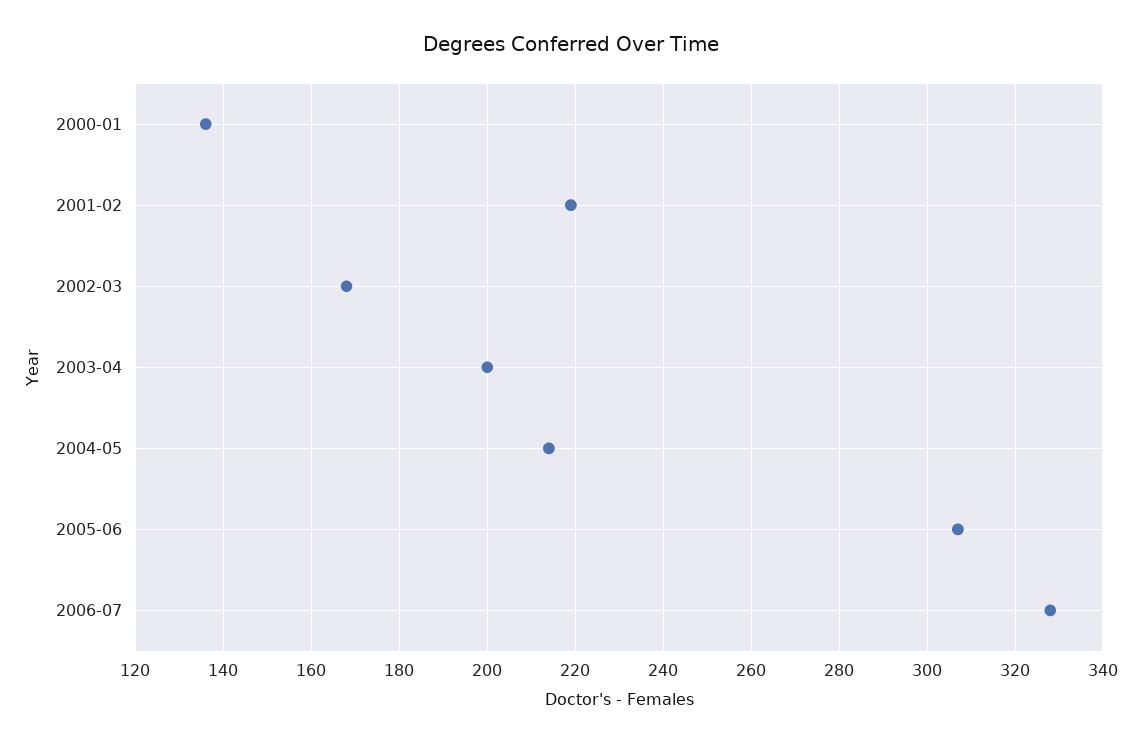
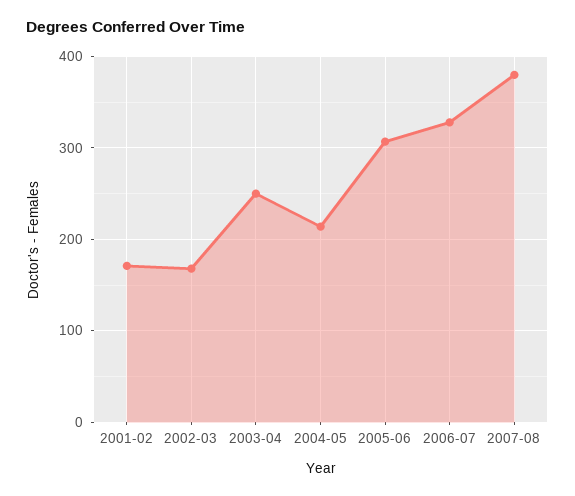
2000-01: 135 -> none
2001-02: 220 -> 170
2003-04: 200 -> 250
2007-08: none -> 380

